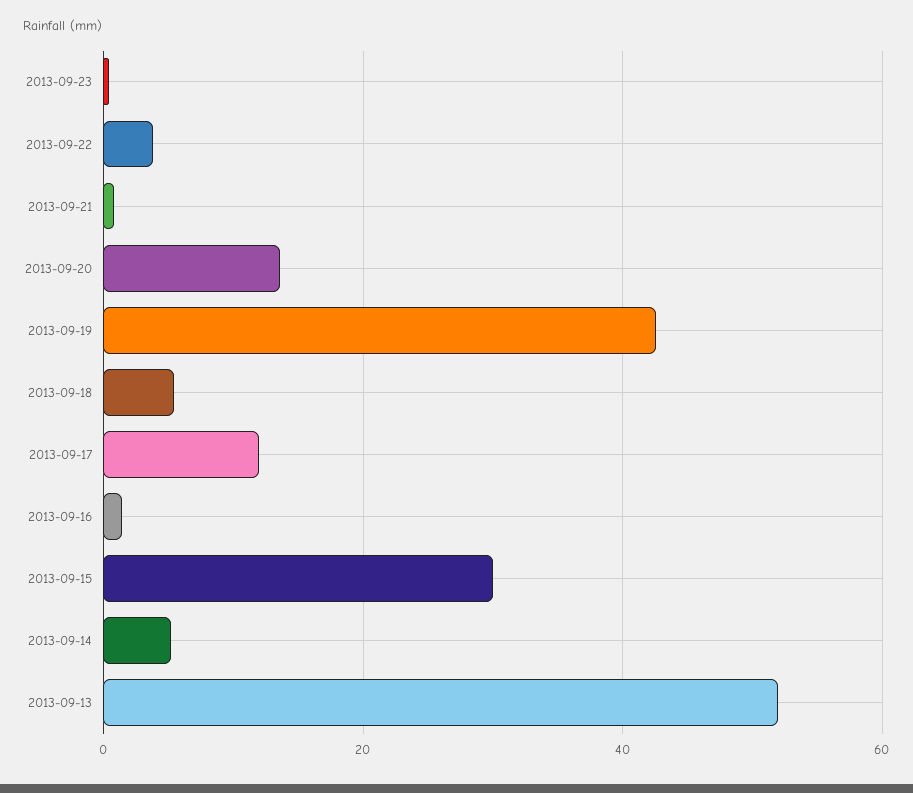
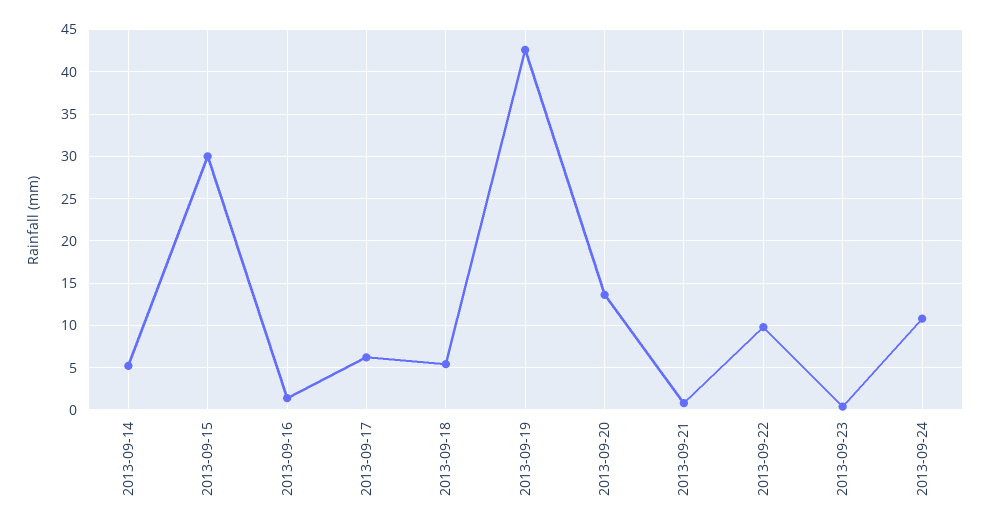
2013-09-22: 4 -> 10
2013-09-17: 12 -> 6
2013-09-13: 52 -> none
2013-09-24: none -> 11

